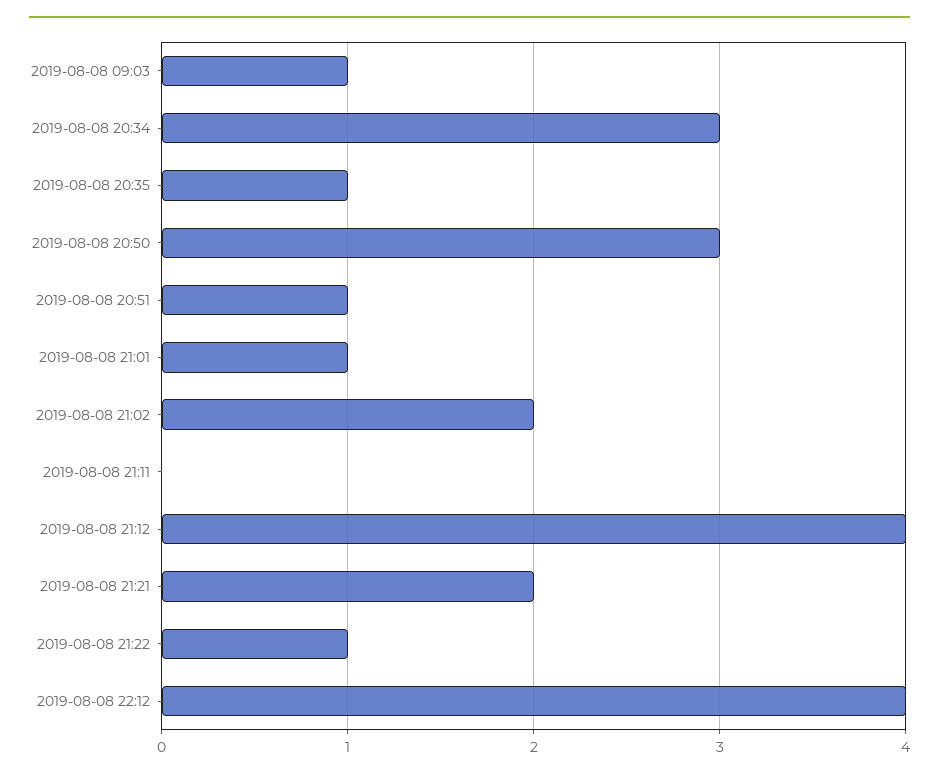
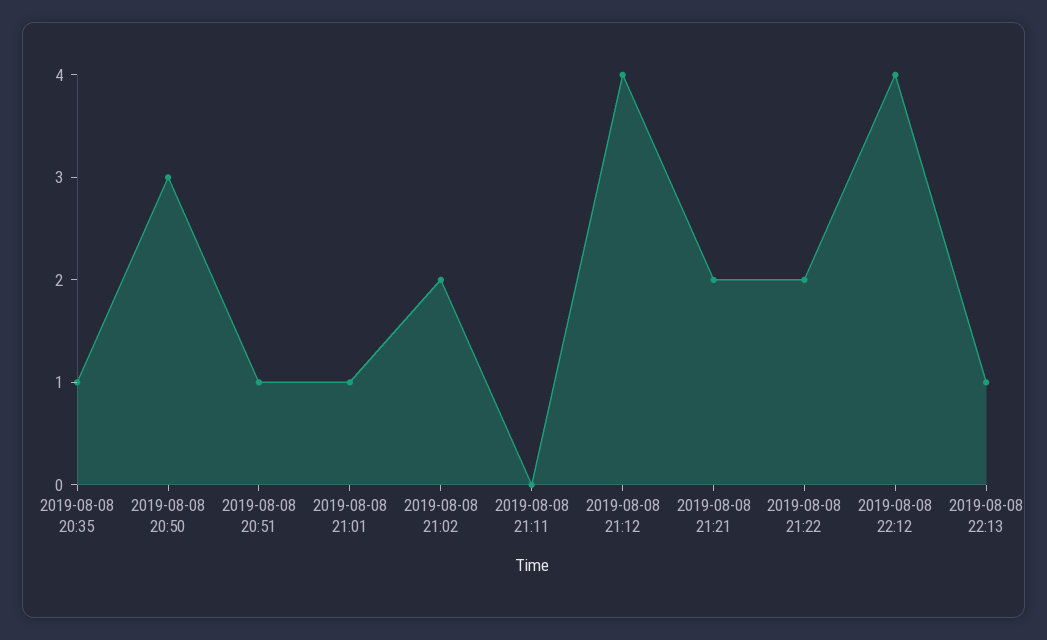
2019-08-08 09:03: 1 -> none
2019-08-08 20:34: 3 -> none
2019-08-08 21:22: 1 -> 2
2019-08-08 22:13: none -> 1

